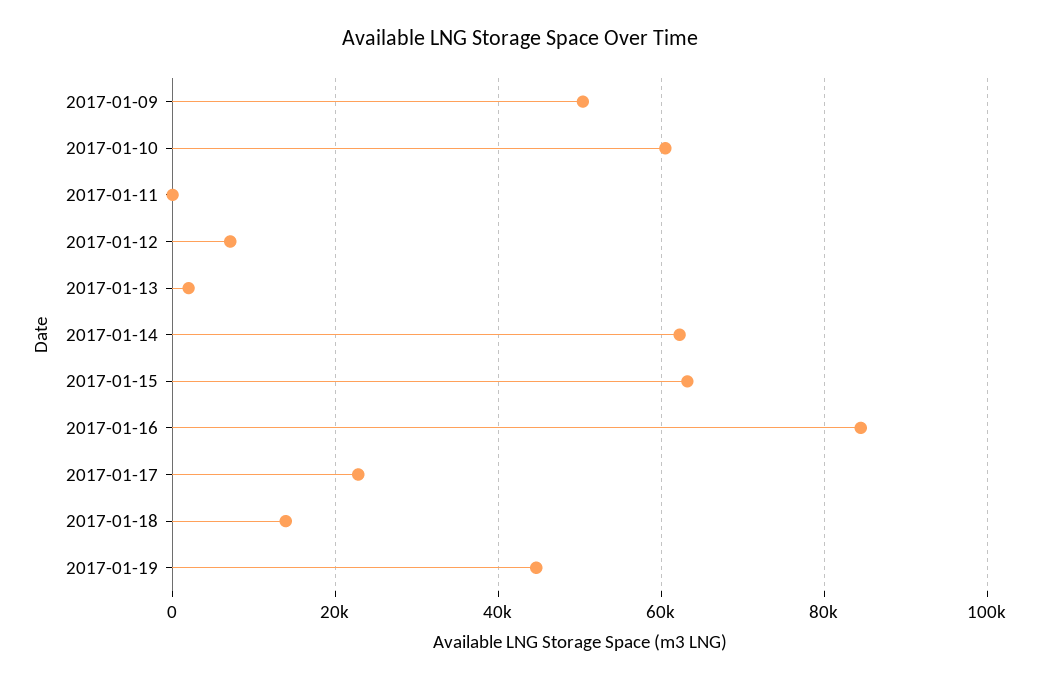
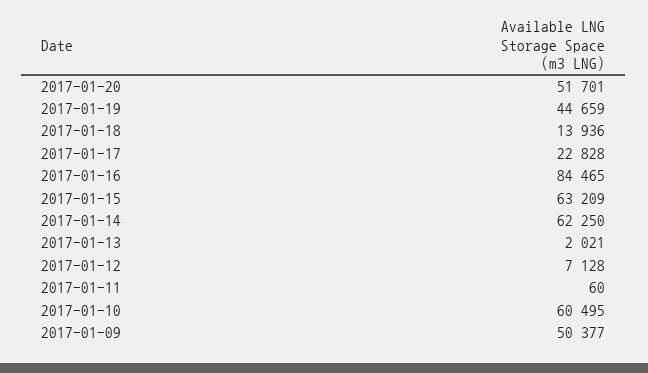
2017-01-20: none -> 51701

